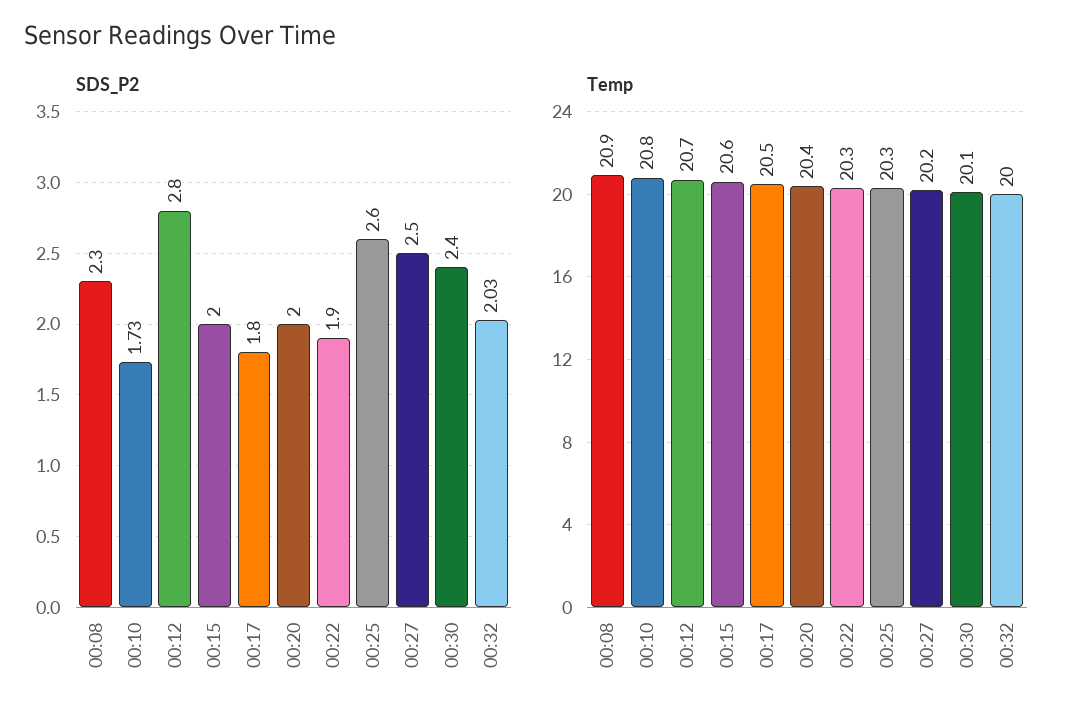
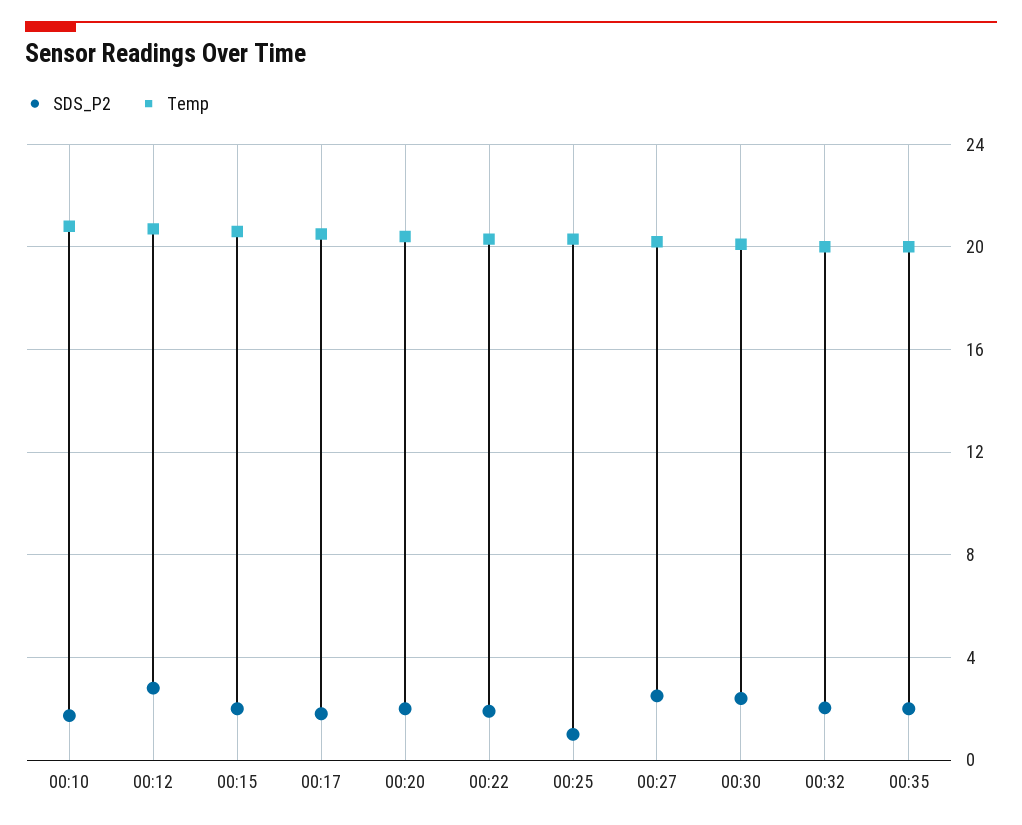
SDS_P2, 00:08: 2.3 -> none
SDS_P2, 00:25: 2.6 -> 1
Temp, 00:08: 20.9 -> none
SDS_P2, 00:35: none -> 2
Temp, 00:35: none -> 20

